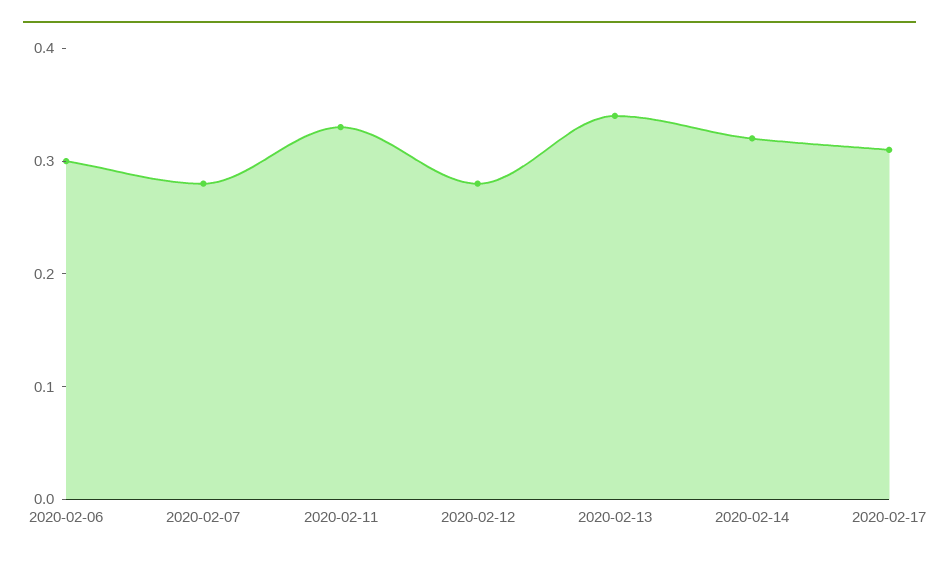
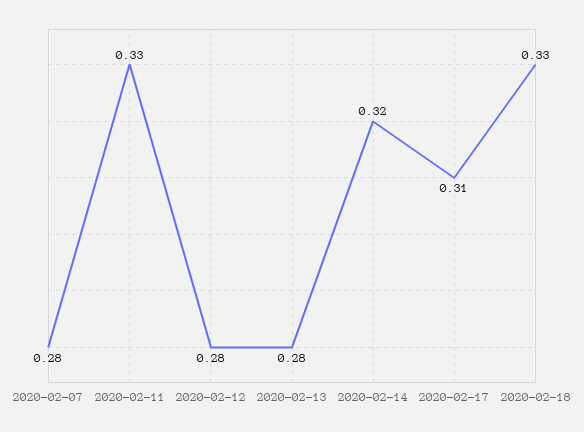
2020-02-06: 0.3 -> none
2020-02-13: 0.34 -> 0.28
2020-02-18: none -> 0.33

